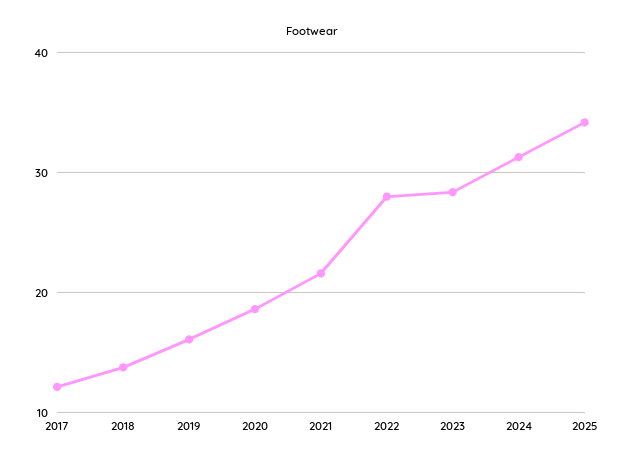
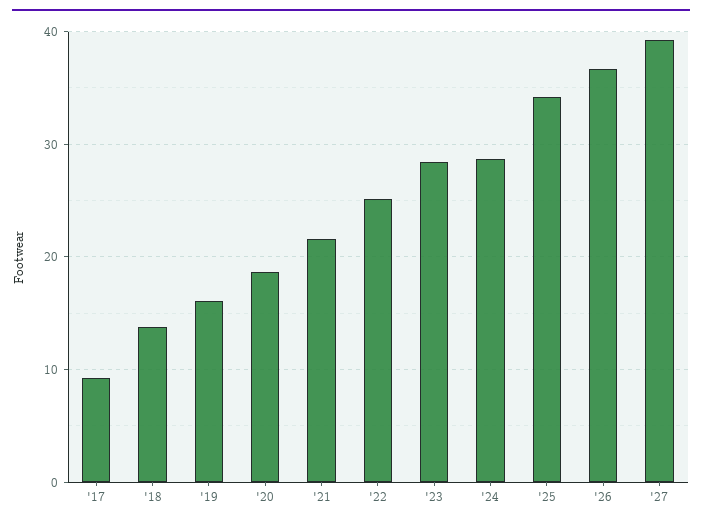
2017: 12 -> 9
2022: 28 -> 25
2024: 31 -> 29
'26: none -> 37
'27: none -> 39

